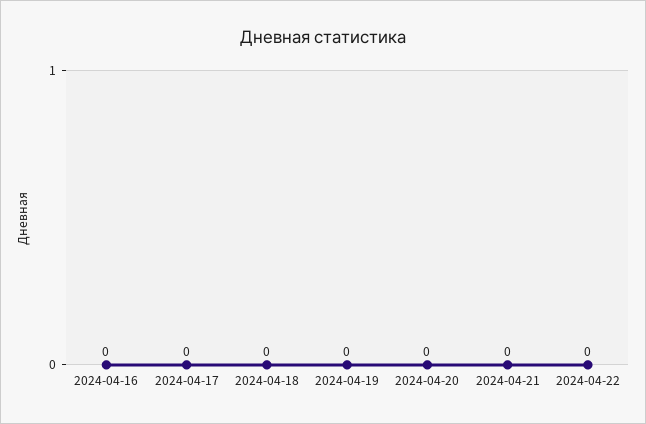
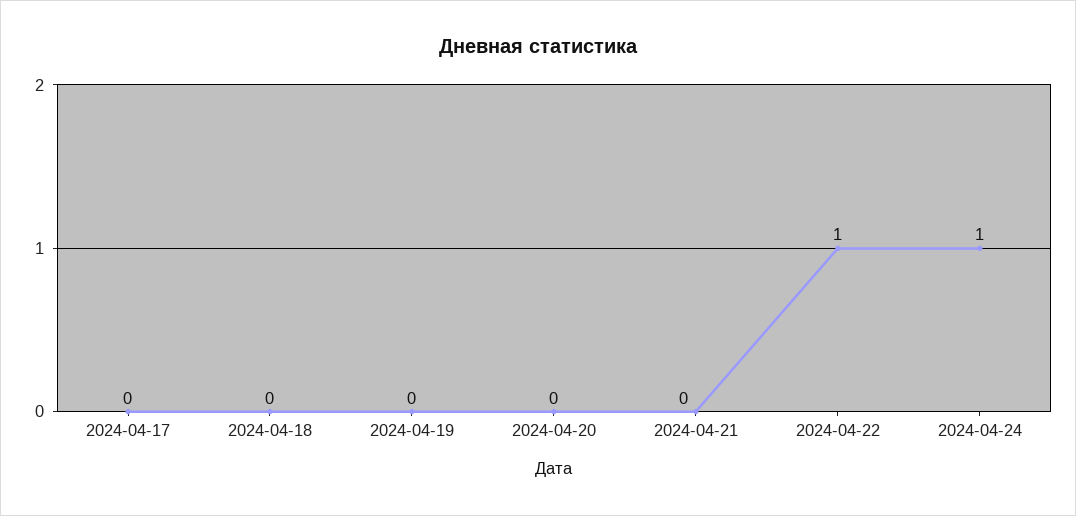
2024-04-16: 0 -> none
2024-04-22: 0 -> 1
2024-04-24: none -> 1

